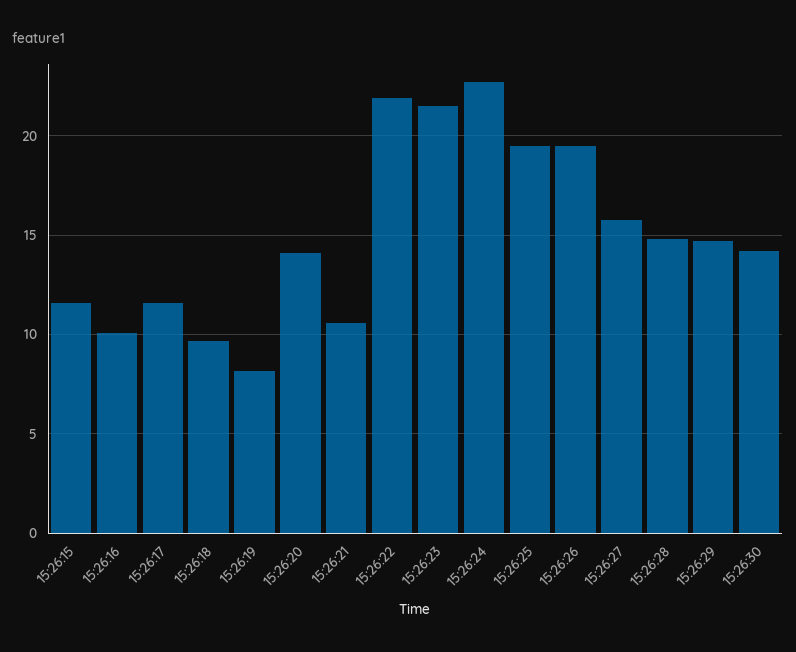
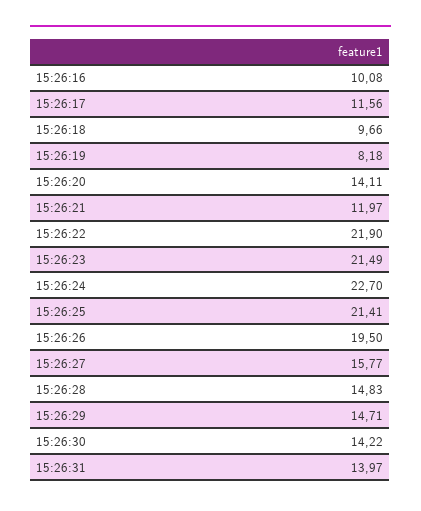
15:26:15: 11.5 -> none
15:26:21: 10.5 -> 11.97
15:26:25: 19.5 -> 21.41
15:26:31: none -> 13.97

